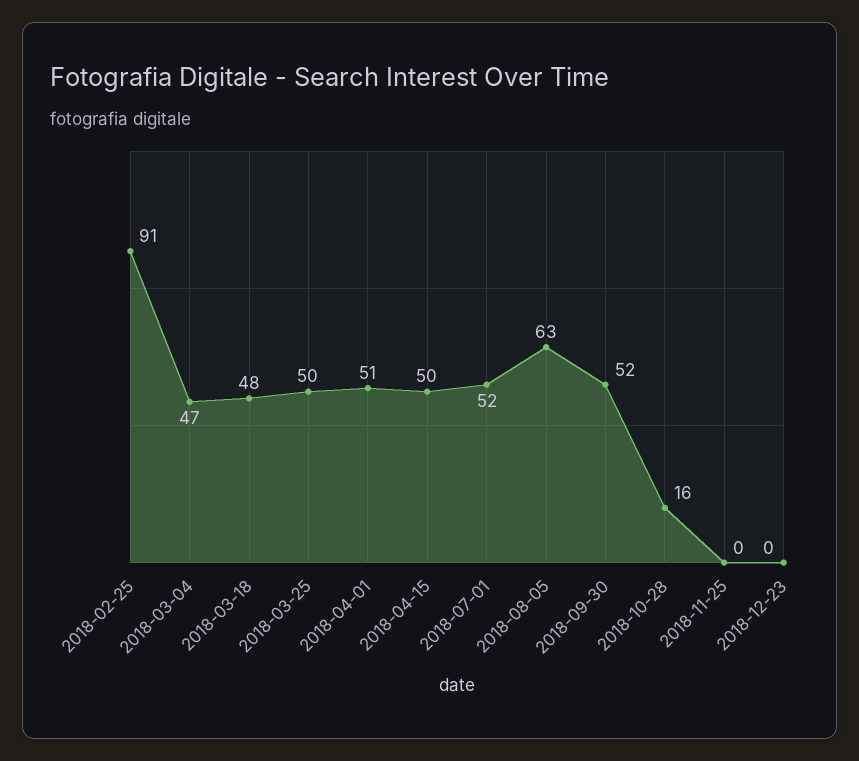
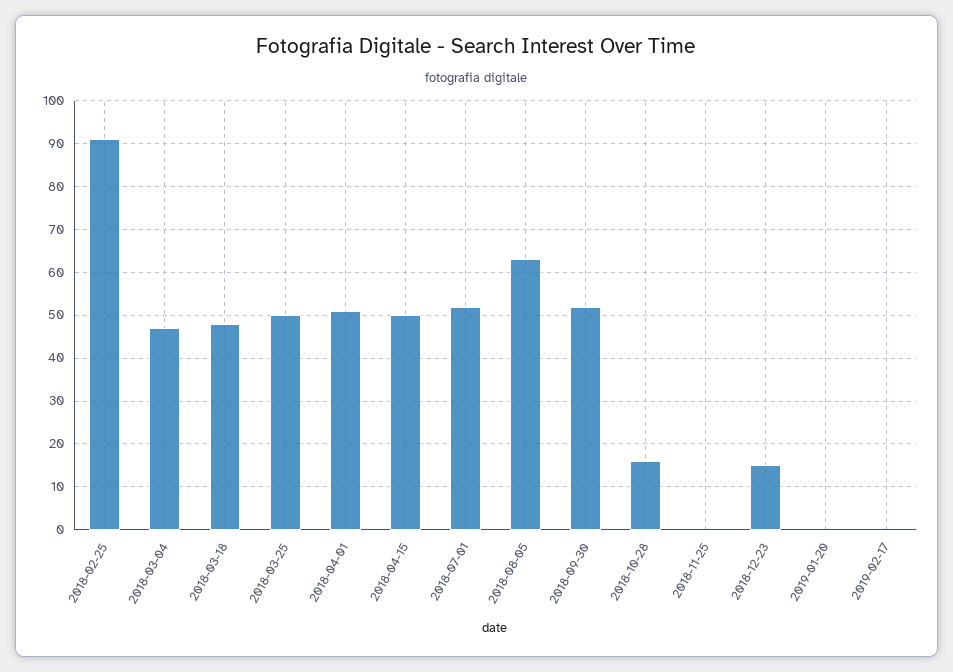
2018-12-23: 0 -> 15
2019-01-20: none -> 0
2019-02-17: none -> 0

